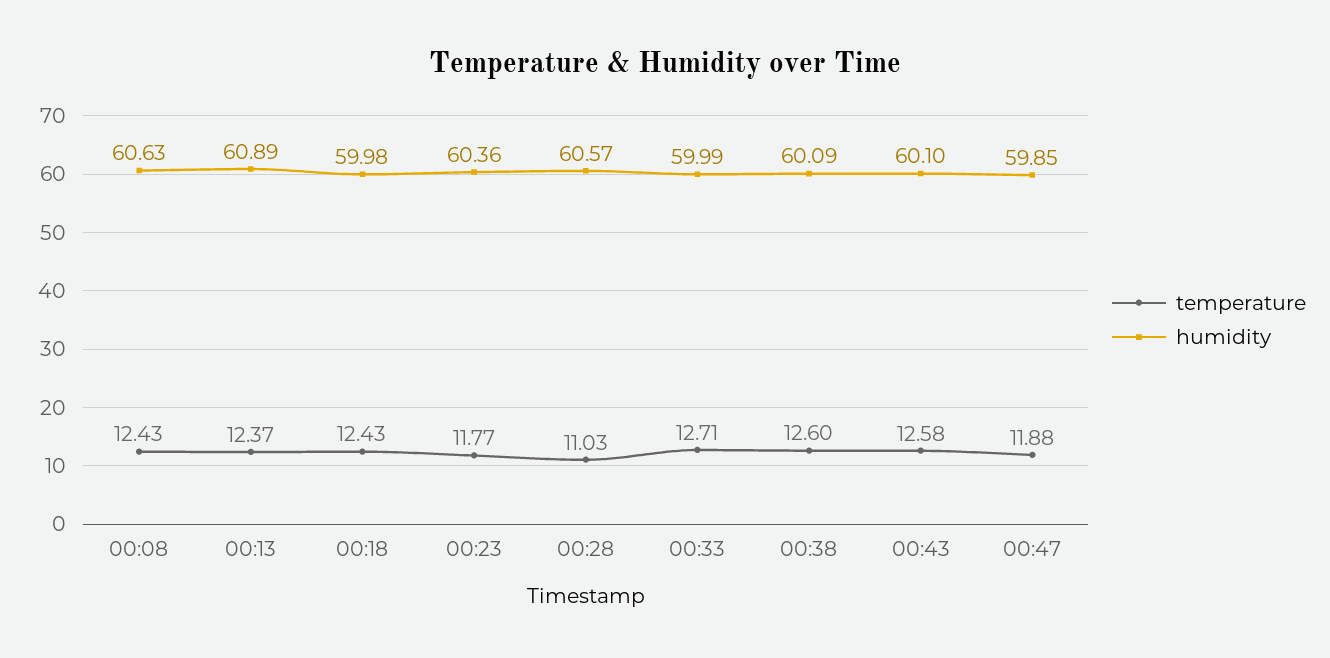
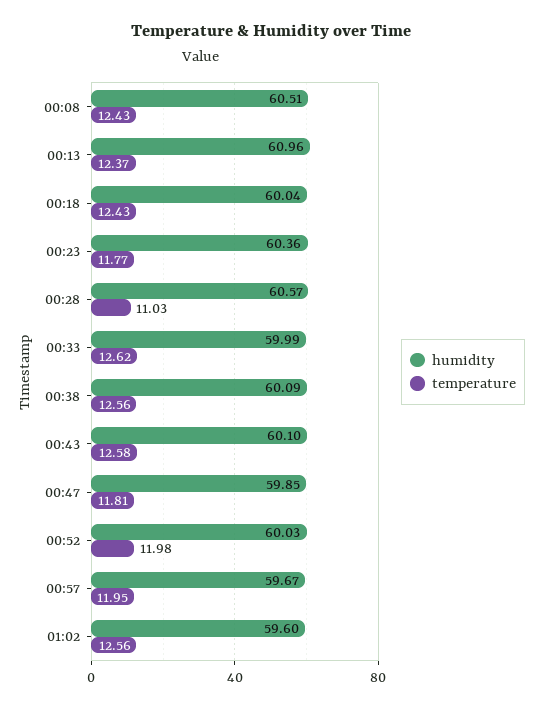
humidity, 00:08: 60.63 -> 60.51
humidity, 00:13: 60.89 -> 60.96
humidity, 00:18: 59.98 -> 60.04
temperature, 00:33: 12.71 -> 12.62
temperature, 00:38: 12.6 -> 12.56
temperature, 00:47: 11.88 -> 11.81
humidity, 00:52: none -> 60.03
temperature, 00:52: none -> 11.98
humidity, 00:57: none -> 59.67
temperature, 00:57: none -> 11.95
humidity, 01:02: none -> 59.6
temperature, 01:02: none -> 12.56

